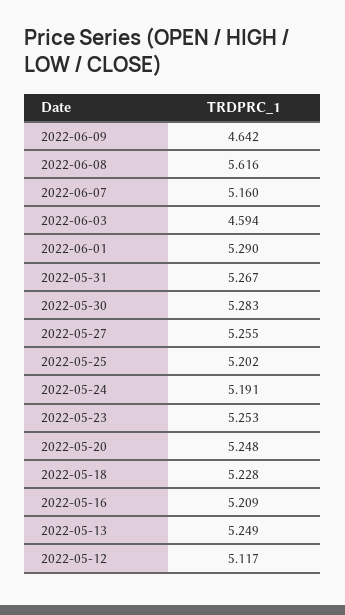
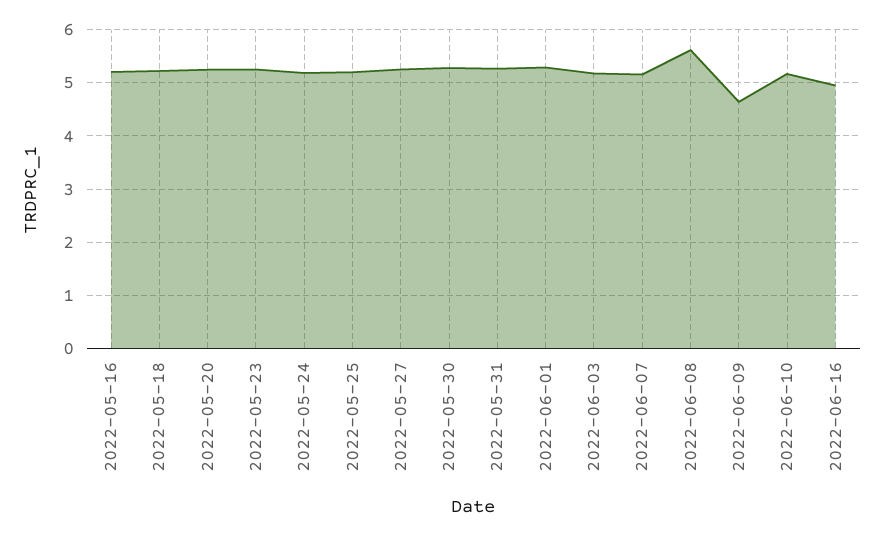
2022-06-03: 4.594 -> 5.2
2022-05-13: 5.249 -> none
2022-05-12: 5.117 -> none
2022-06-10: none -> 5.2
2022-06-16: none -> 5

